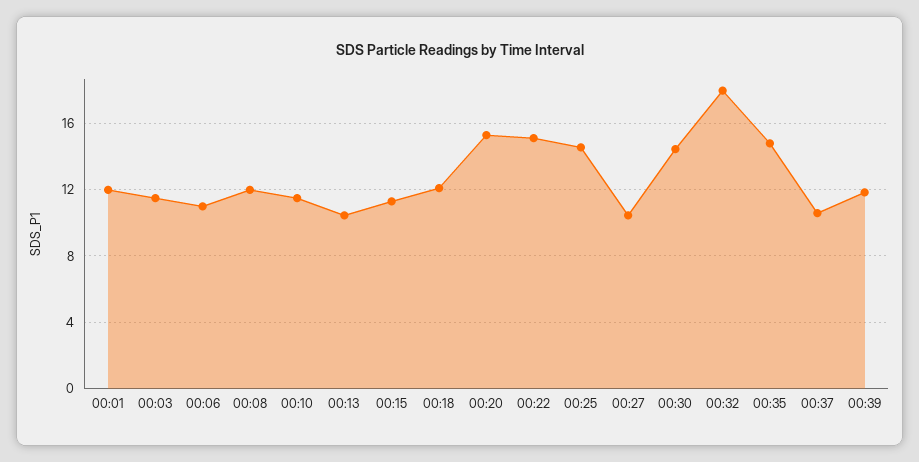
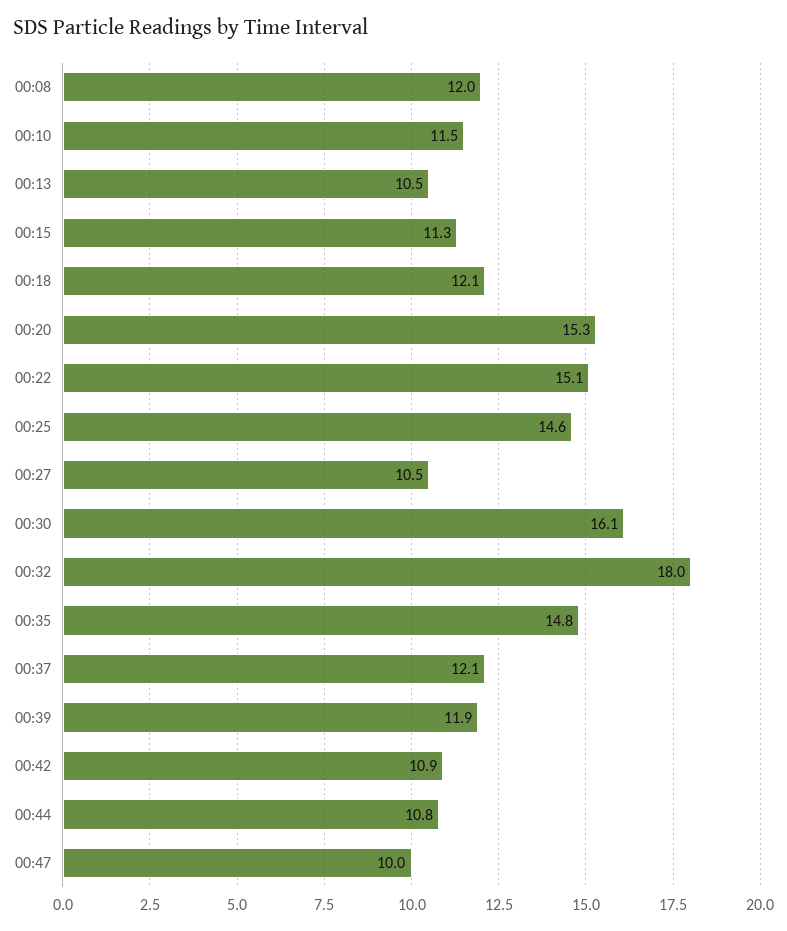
00:01: 12 -> none
00:03: 11.5 -> none
00:06: 11 -> none
00:30: 14.5 -> 16.1
00:37: 10.5 -> 12.1
00:42: none -> 10.9
00:44: none -> 10.8
00:47: none -> 10

